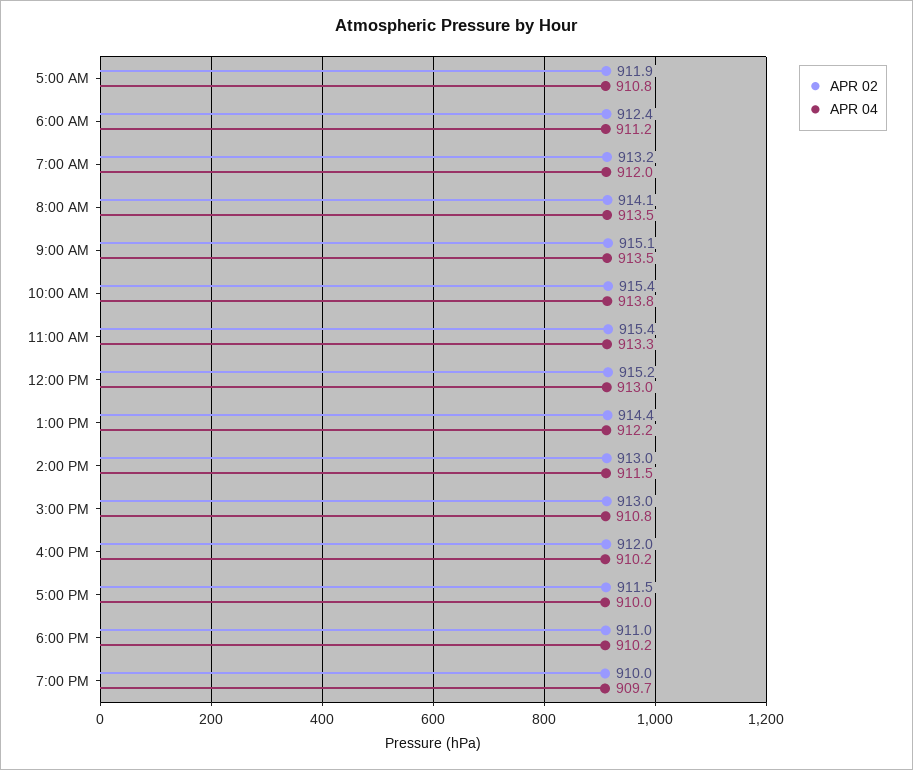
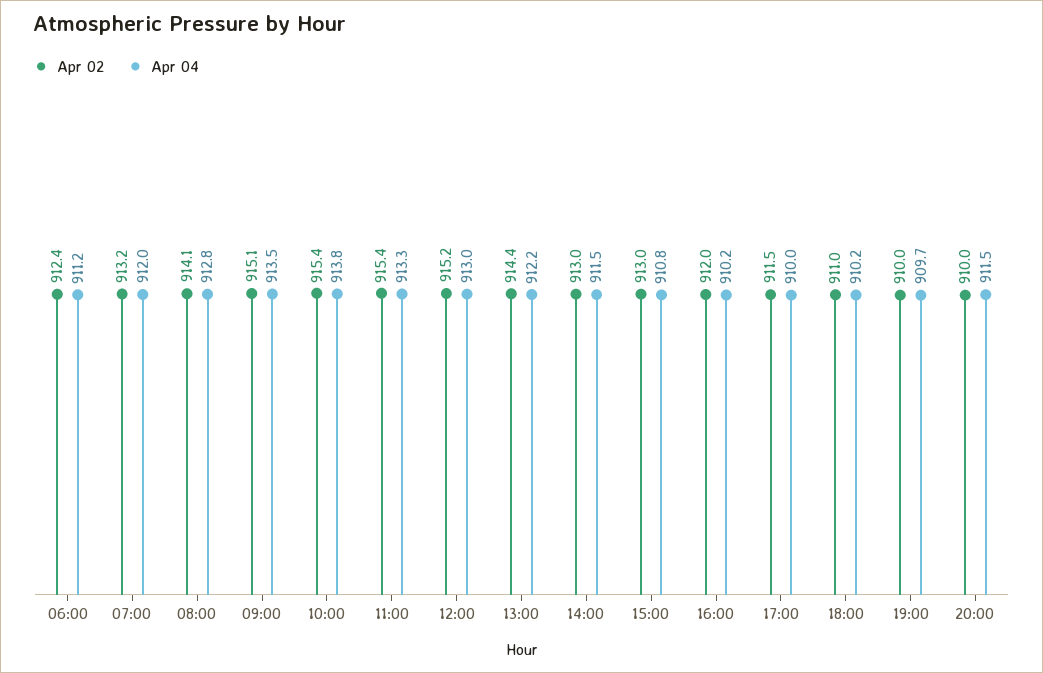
APR 02, 5:00 AM: 911.9 -> none
APR 04, 5:00 AM: 910.8 -> none
APR 04, 8:00 AM: 913.5 -> 912.8
APR 02, 20:00: none -> 910
APR 04, 20:00: none -> 911.5

